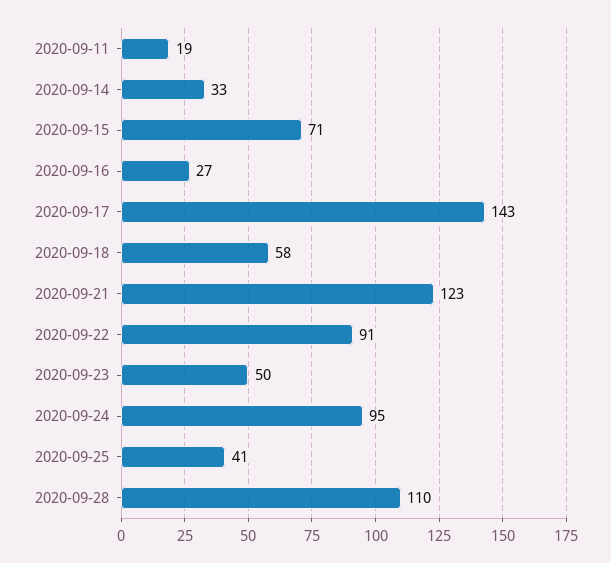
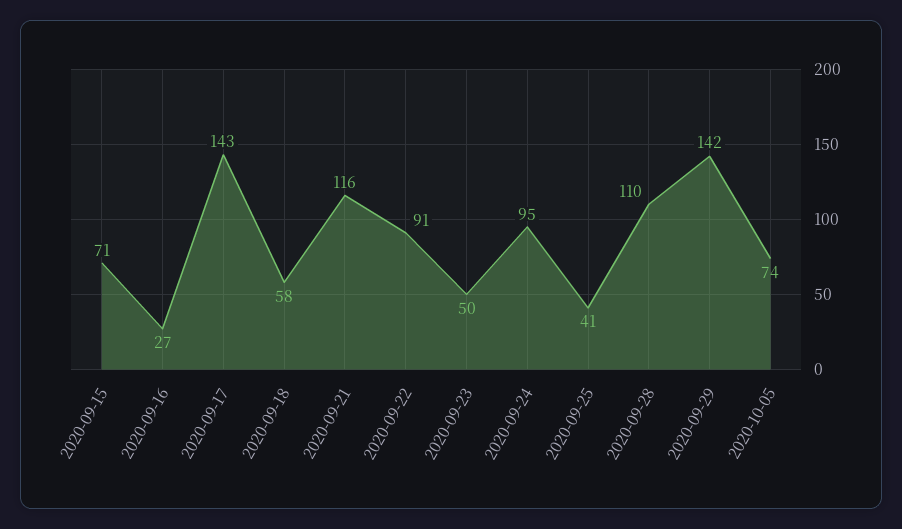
2020-09-11: 19 -> none
2020-09-14: 33 -> none
2020-09-21: 123 -> 116
2020-09-29: none -> 142
2020-10-05: none -> 74

